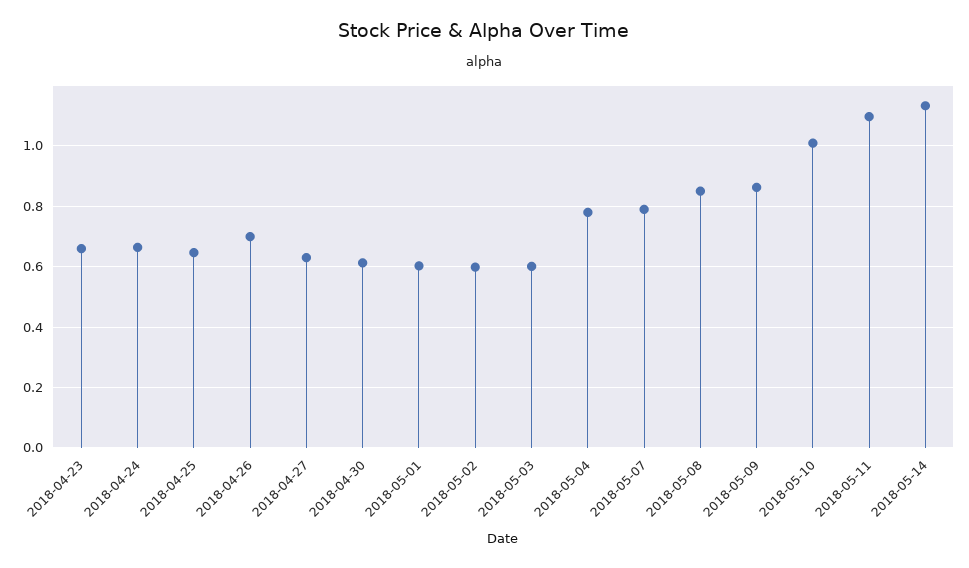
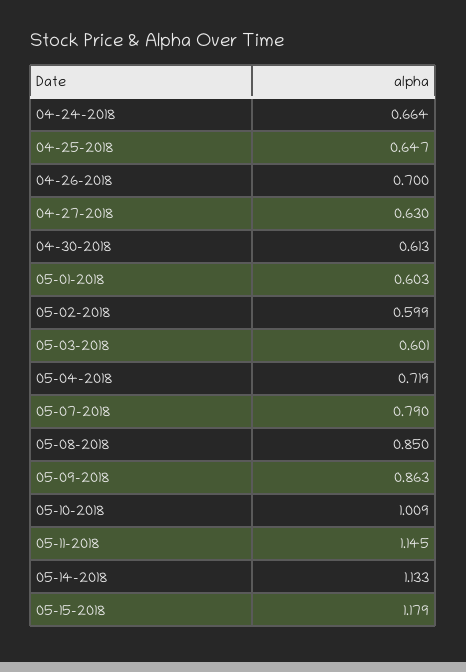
2018-04-23: 0.66 -> none
2018-05-04: 0.78 -> 0.719
2018-05-11: 1.1 -> 1.145
05-15-2018: none -> 1.179

